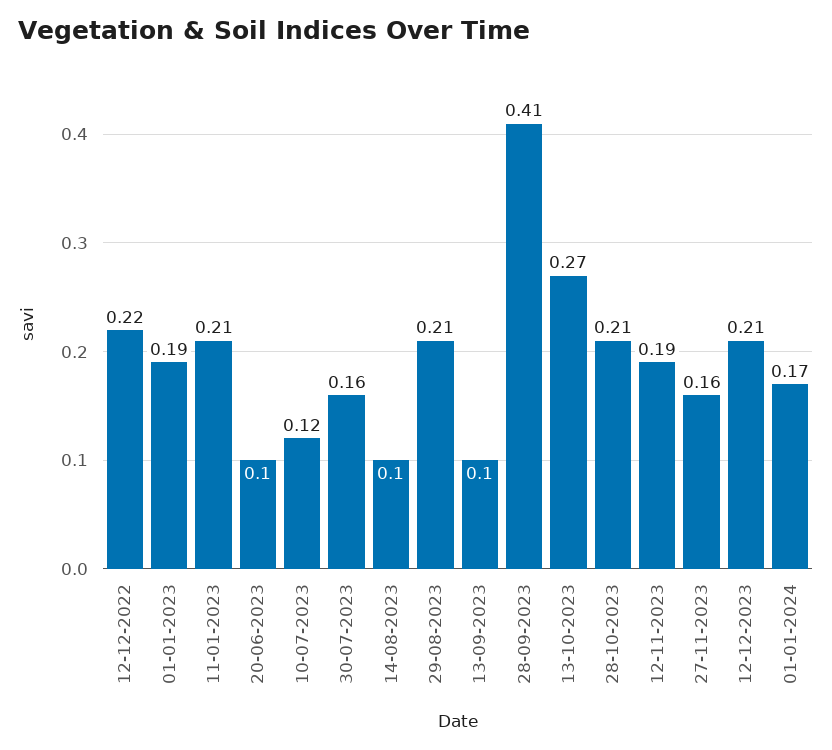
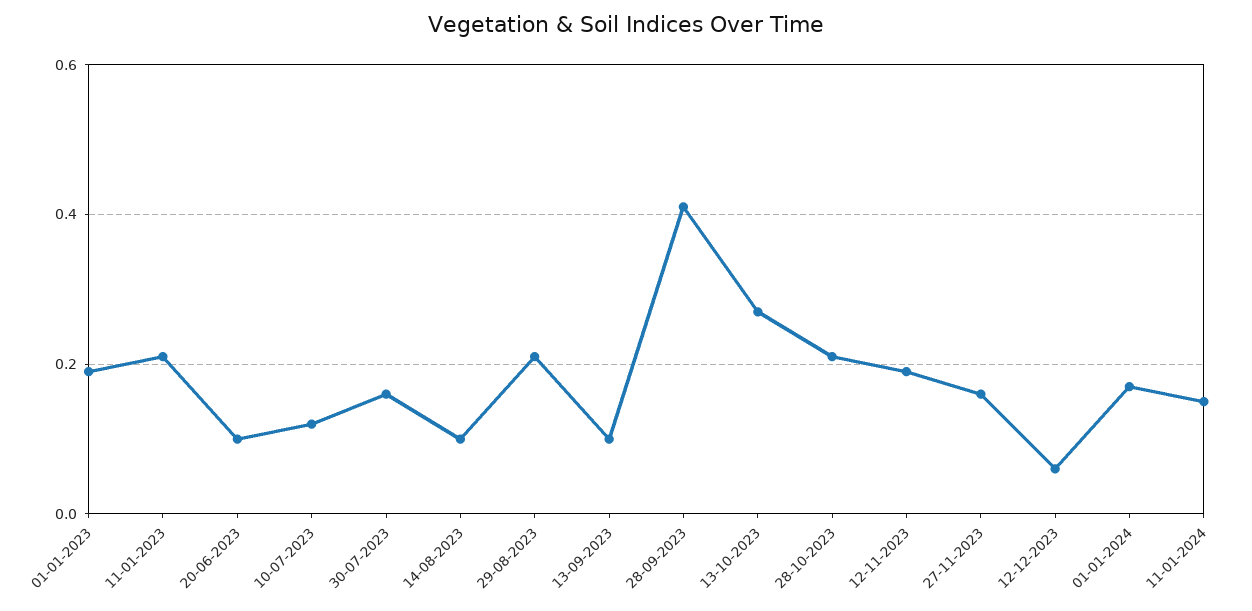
12-12-2022: 0.22 -> none
12-12-2023: 0.21 -> 0.05
11-01-2024: none -> 0.15

